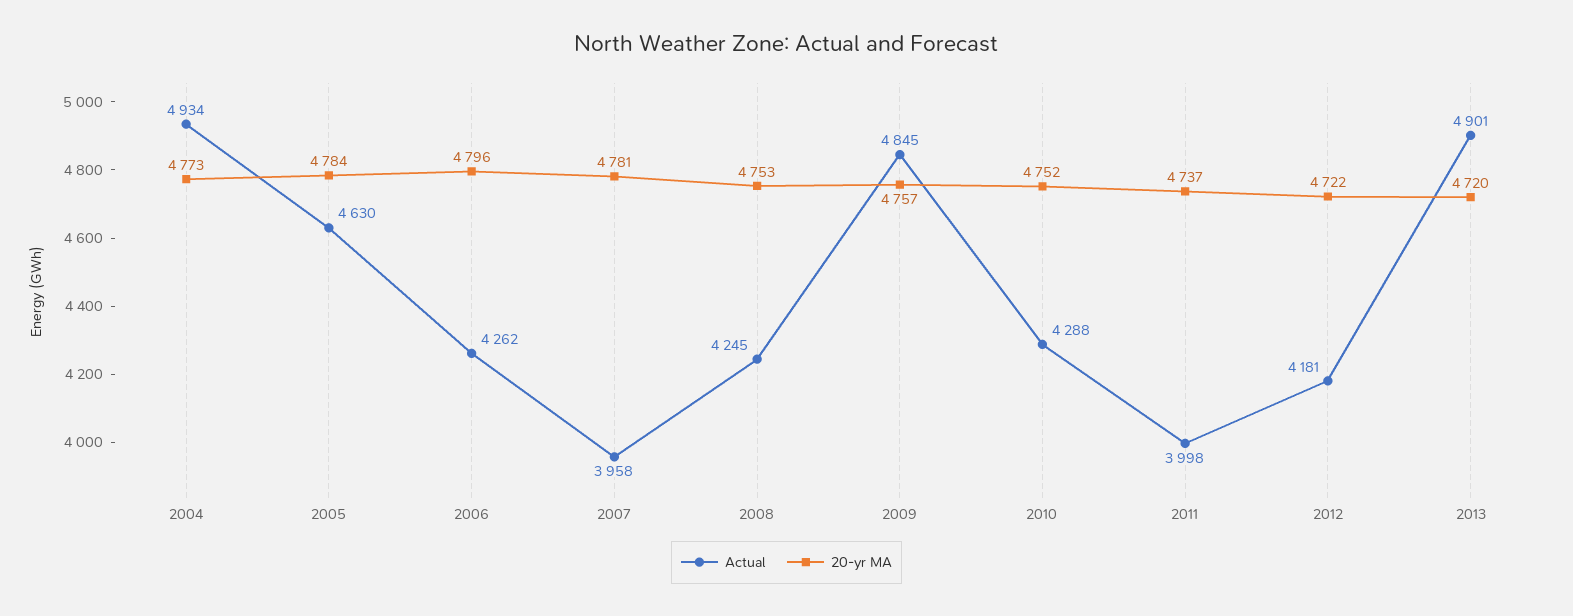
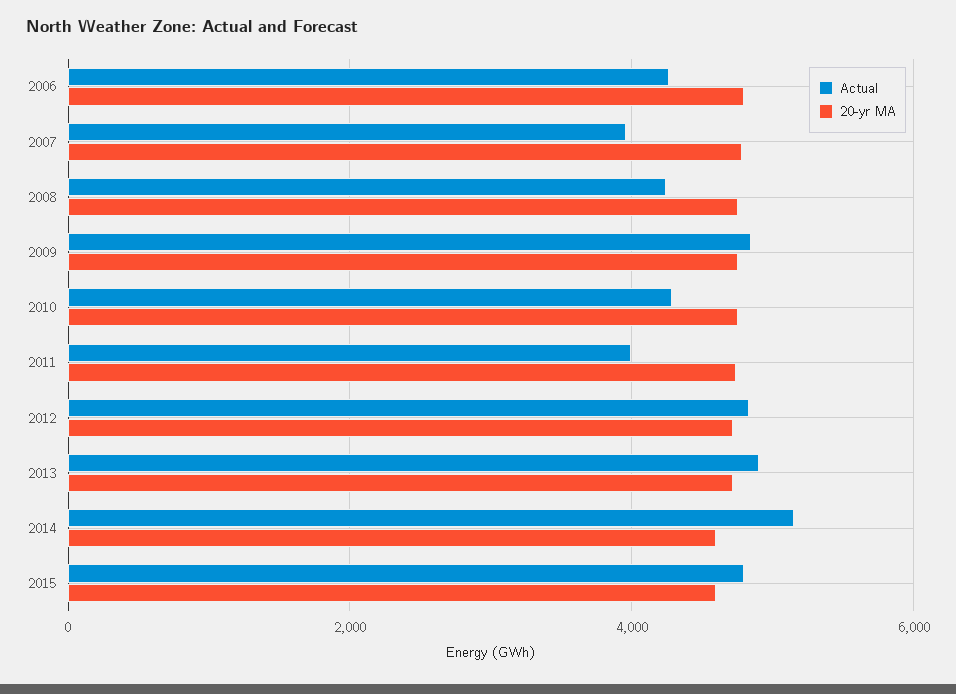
Actual, 2004: 4934 -> none
20-yr MA, 2004: 4773 -> none
Actual, 2005: 4630 -> none
20-yr MA, 2005: 4784 -> none
Actual, 2012: 4181 -> 4800
Actual, 2014: none -> 5200
20-yr MA, 2014: none -> 4600
Actual, 2015: none -> 4800
20-yr MA, 2015: none -> 4600

